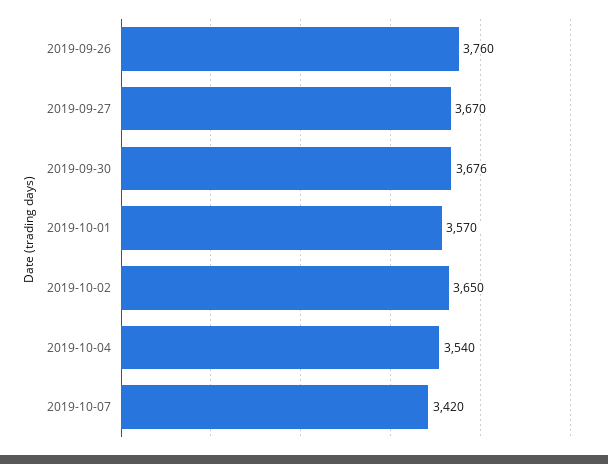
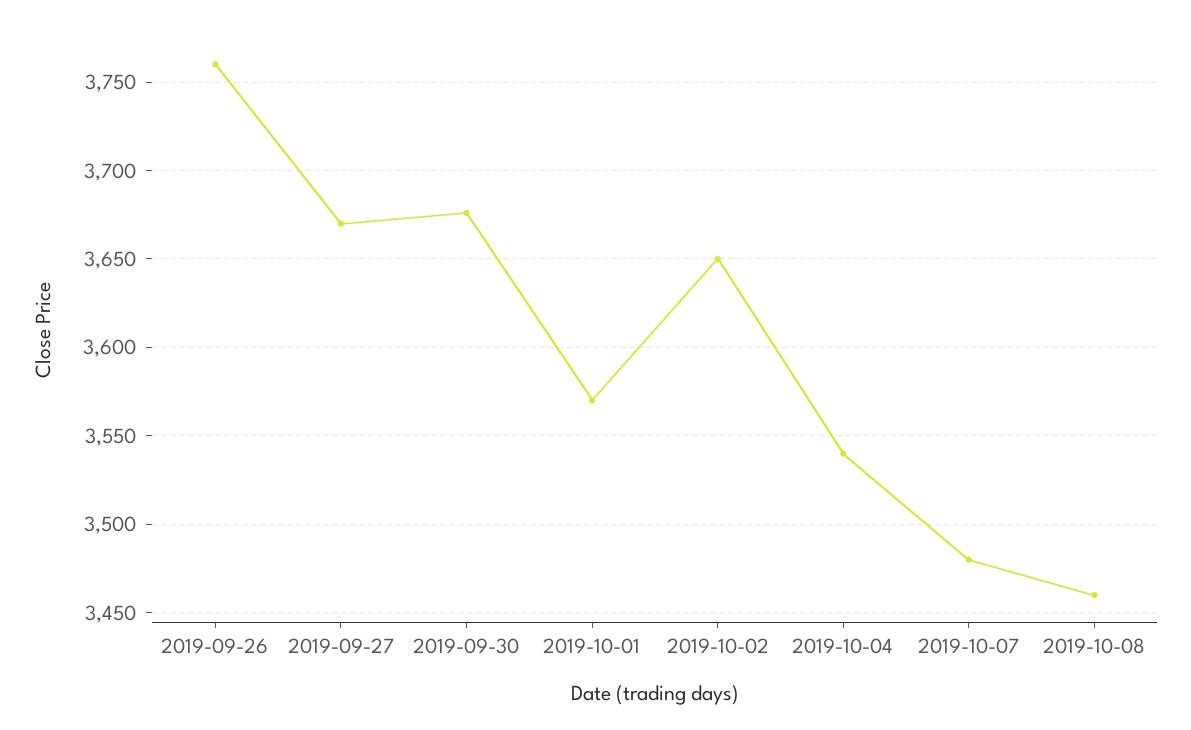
2019-10-07: 3420 -> 3480
2019-10-08: none -> 3460

